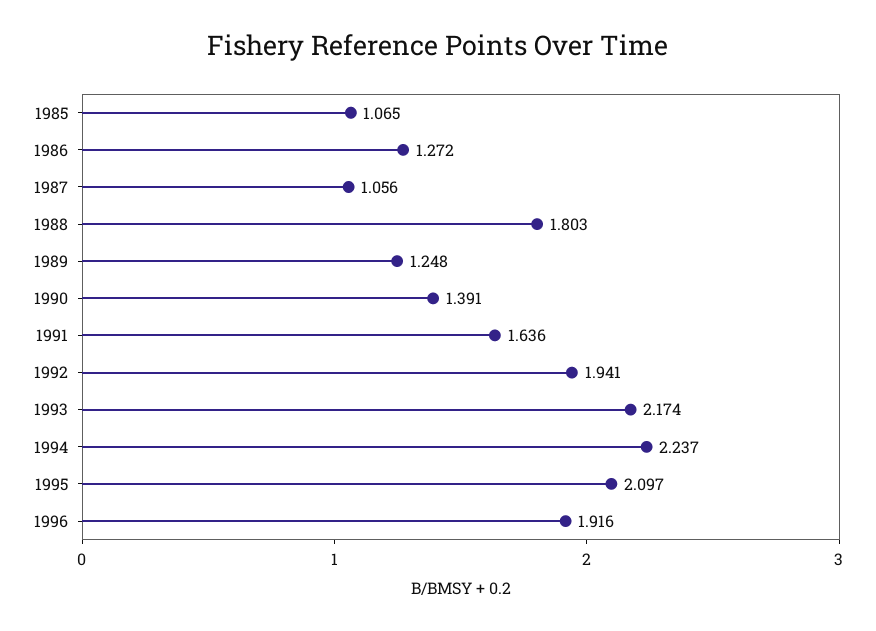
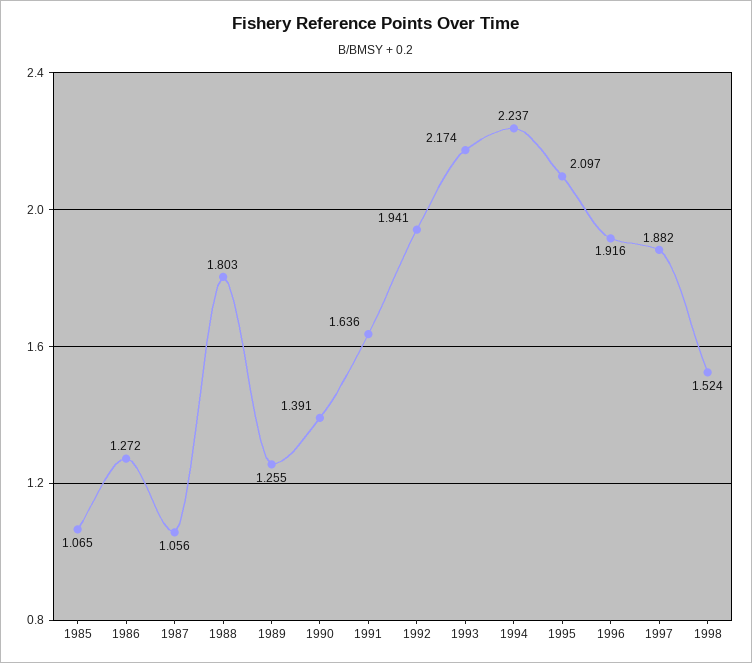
1989: 1.248 -> 1.255
1997: none -> 1.882
1998: none -> 1.524

